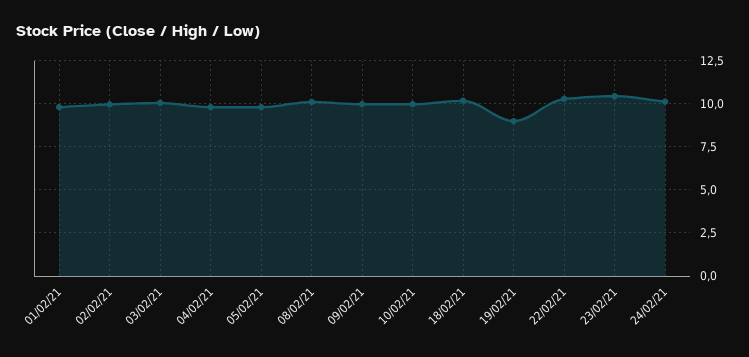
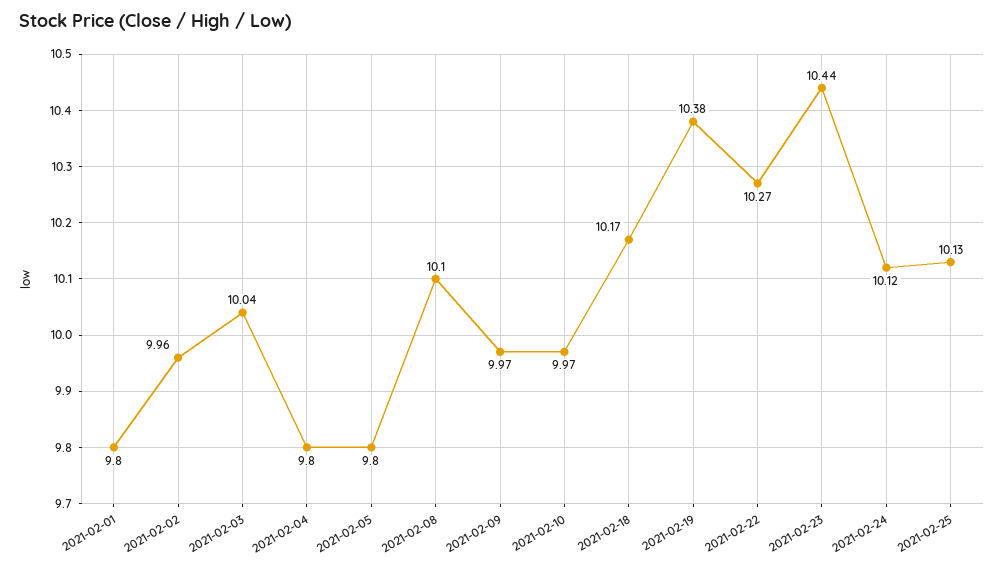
19/02/21: 9 -> 10.38
2021-02-25: none -> 10.13

